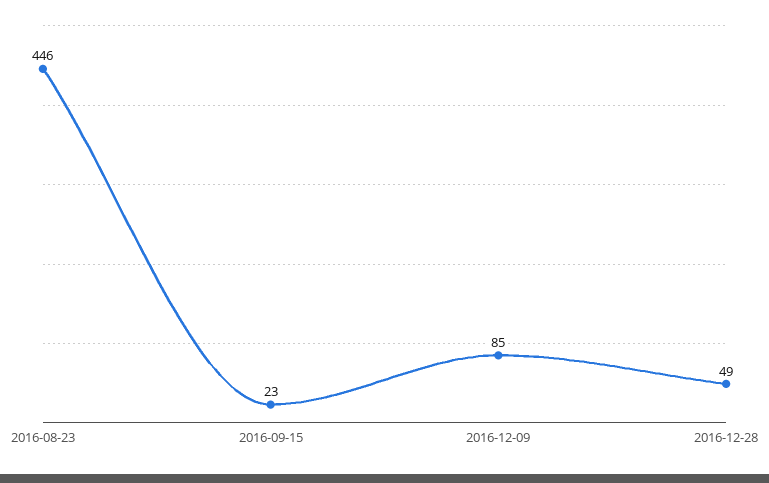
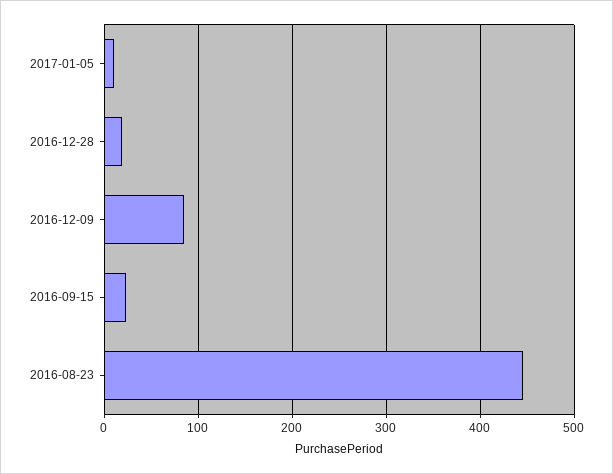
2016-12-28: 49 -> 20
2017-01-05: none -> 10

